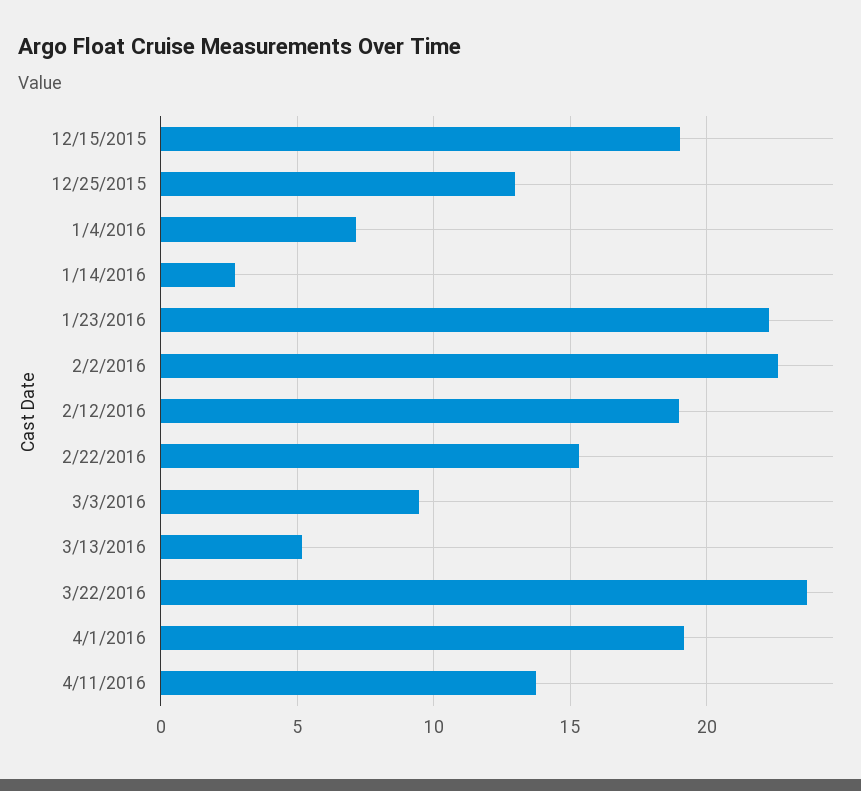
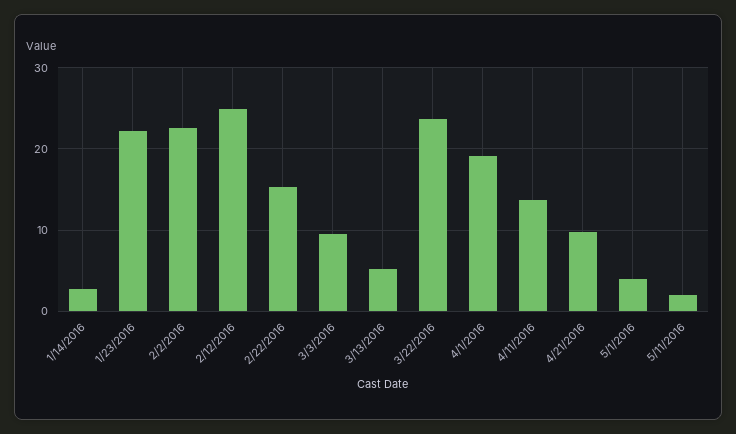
12/15/2015: 19 -> none
12/25/2015: 13 -> none
1/4/2016: 7 -> none
2/12/2016: 19 -> 25
4/21/2016: none -> 10
5/1/2016: none -> 4
5/11/2016: none -> 2

